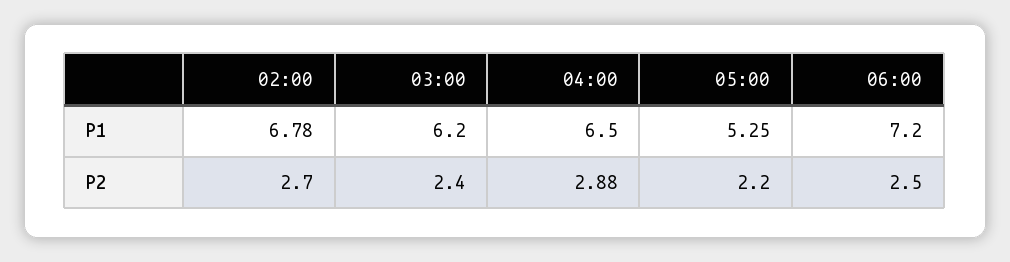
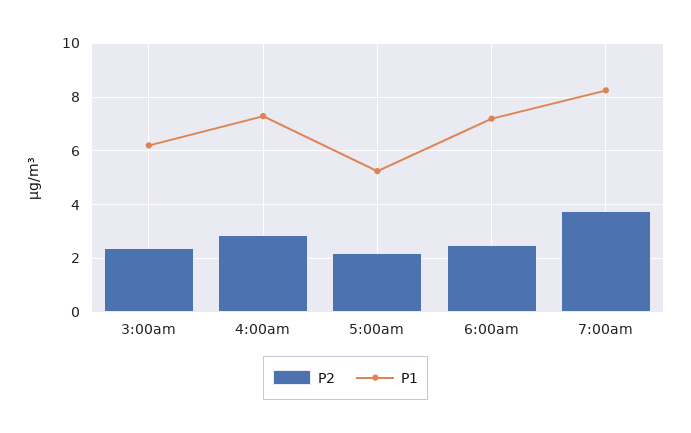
P1, 02:00: 6.78 -> none
P1, 04:00: 6.5 -> 7.25
P2, 02:00: 2.7 -> none
P2, 7:00am: none -> 3.75
P1, 7:00am: none -> 8.25

